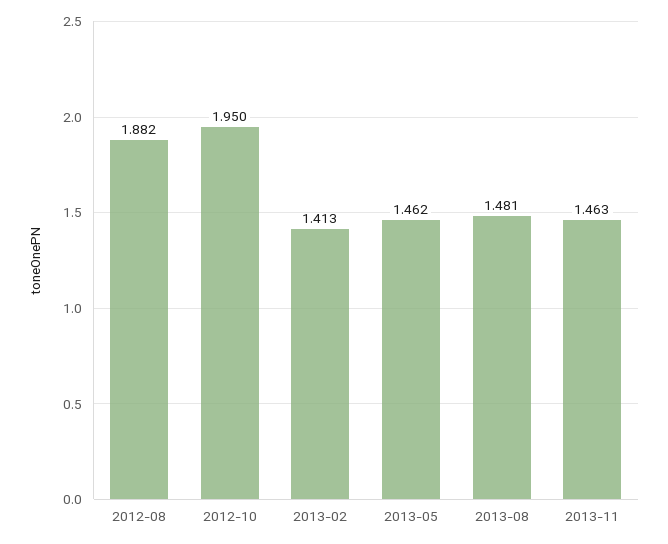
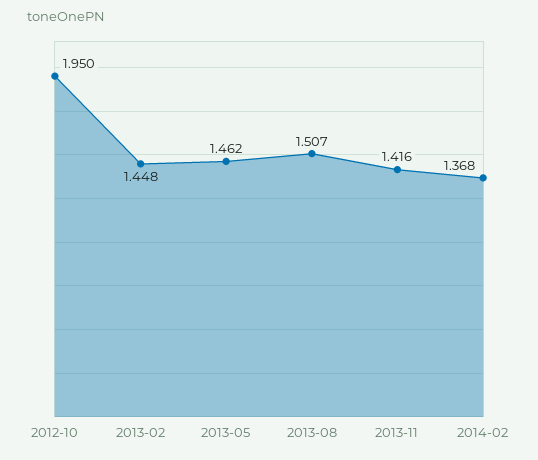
2012-08: 1.882 -> none
2013-02: 1.413 -> 1.448
2013-08: 1.481 -> 1.507
2013-11: 1.463 -> 1.416
2014-02: none -> 1.368

